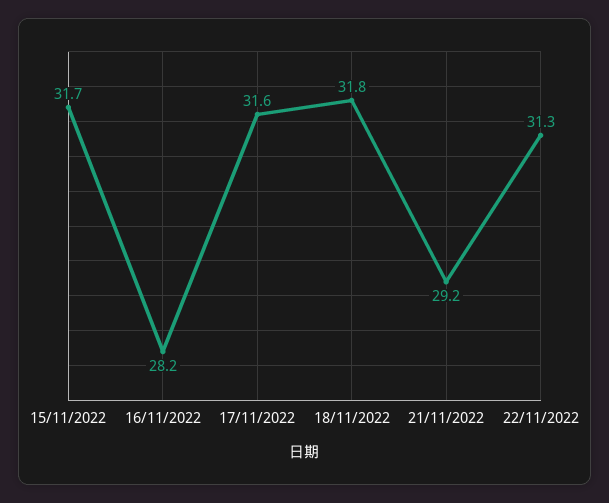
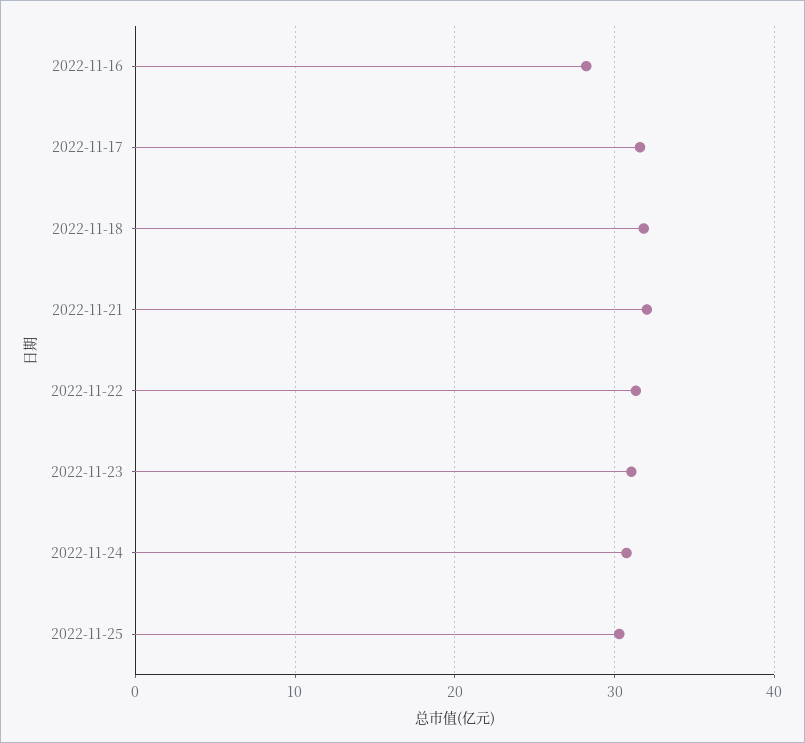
15/11/2022: 31.7 -> none
21/11/2022: 29.2 -> 32
2022-11-23: none -> 31
2022-11-24: none -> 31
2022-11-25: none -> 30

